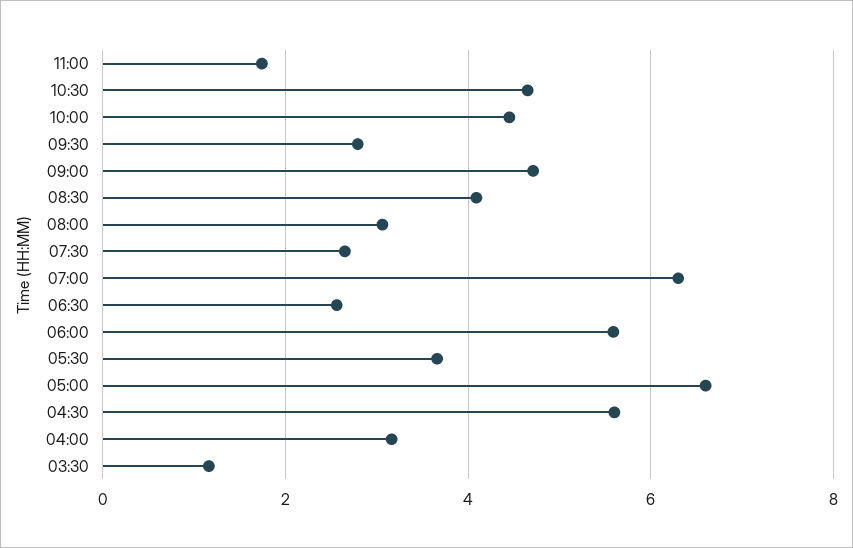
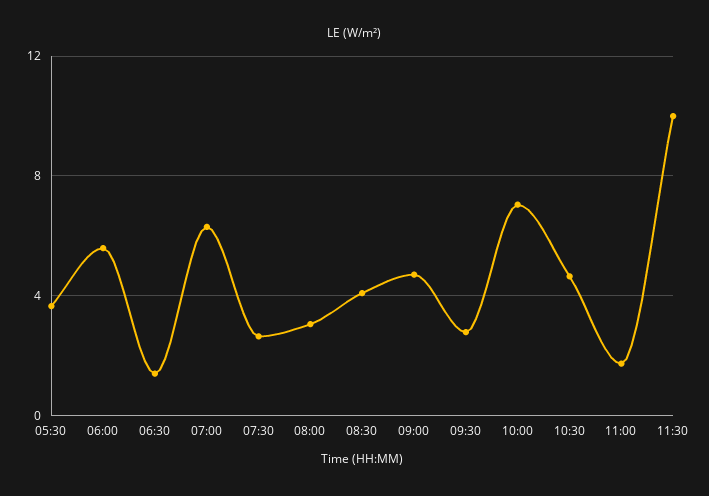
10:00: 4.4 -> 7
06:30: 2.6 -> 1.5
05:00: 6.6 -> none
04:30: 5.6 -> none
04:00: 3.2 -> none
03:30: 1.2 -> none
11:30: none -> 10

